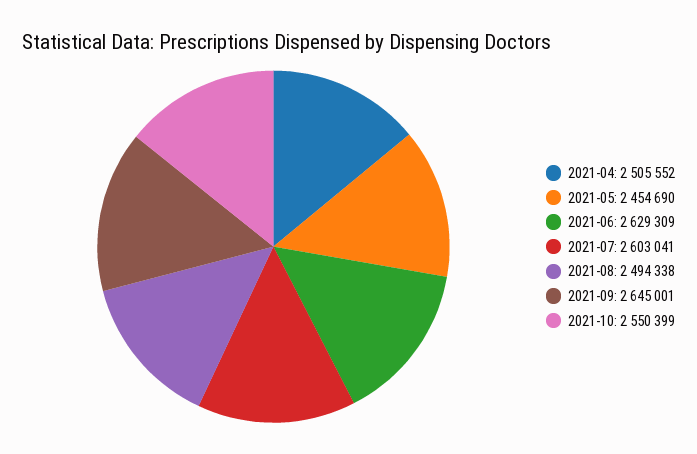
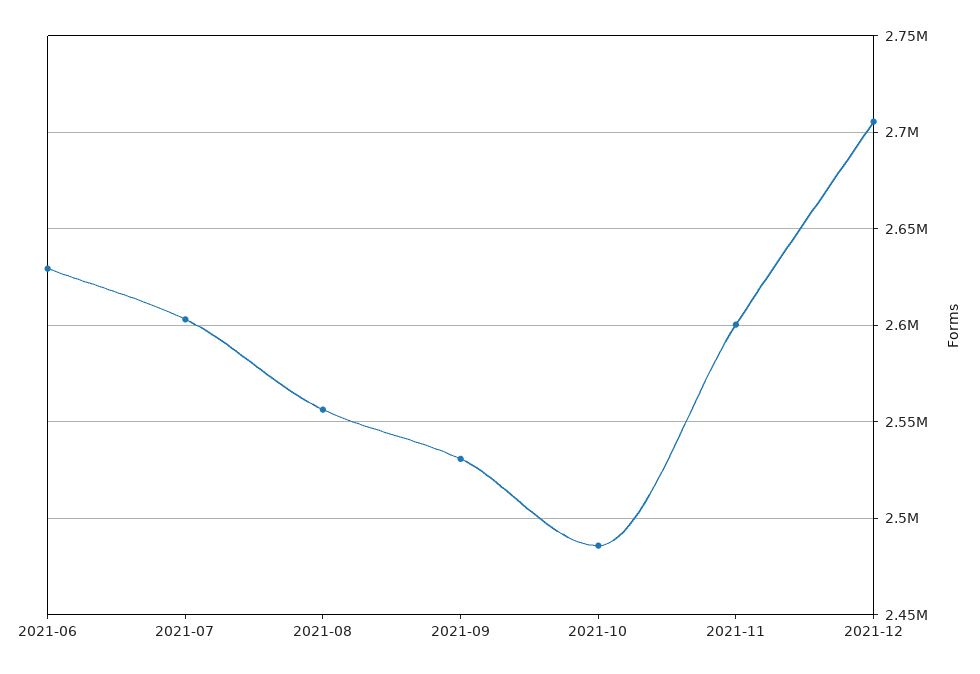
2021-04: 2505552 -> none
2021-05: 2454690 -> none
2021-08: 2494338 -> 2555000
2021-09: 2645001 -> 2530000
2021-10: 2550399 -> 2485000
2021-11: none -> 2600000
2021-12: none -> 2705000

